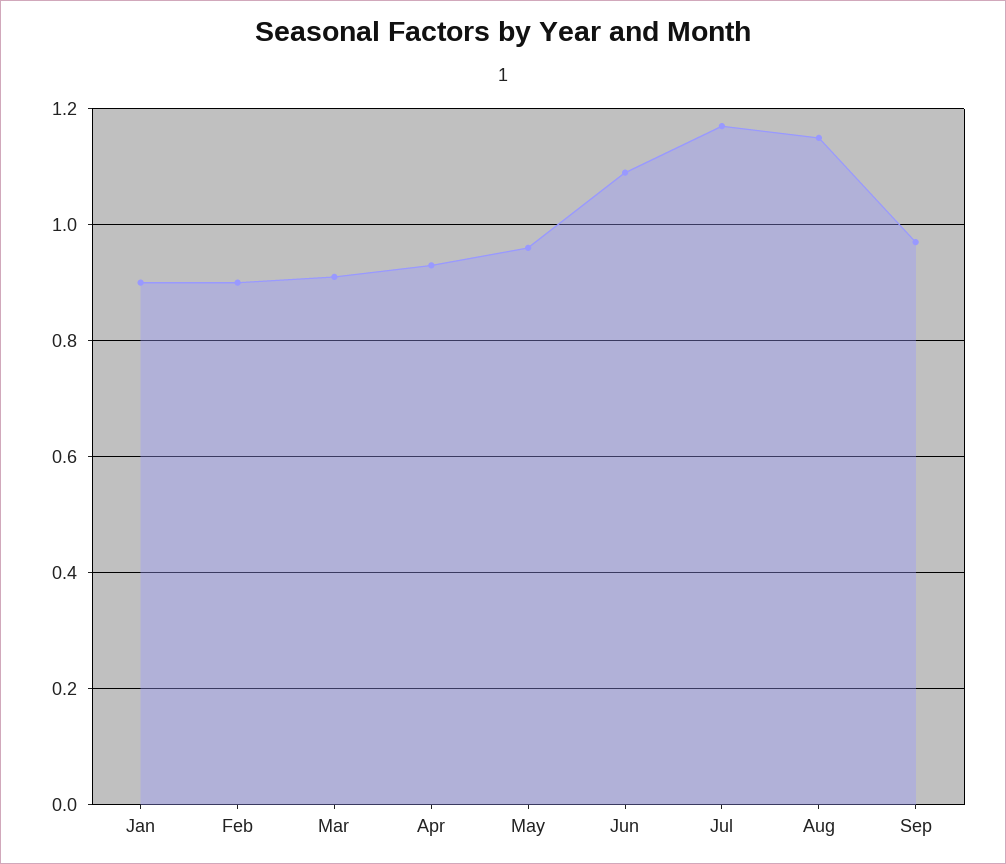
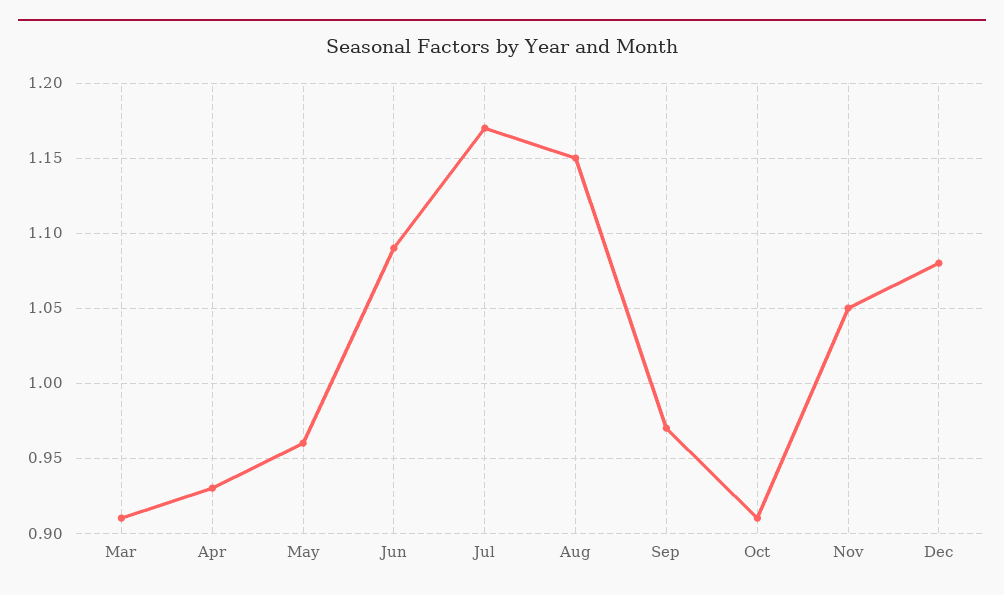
Jan: 0.9 -> none
Feb: 0.9 -> none
Oct: none -> 0.91
Nov: none -> 1.05
Dec: none -> 1.08

